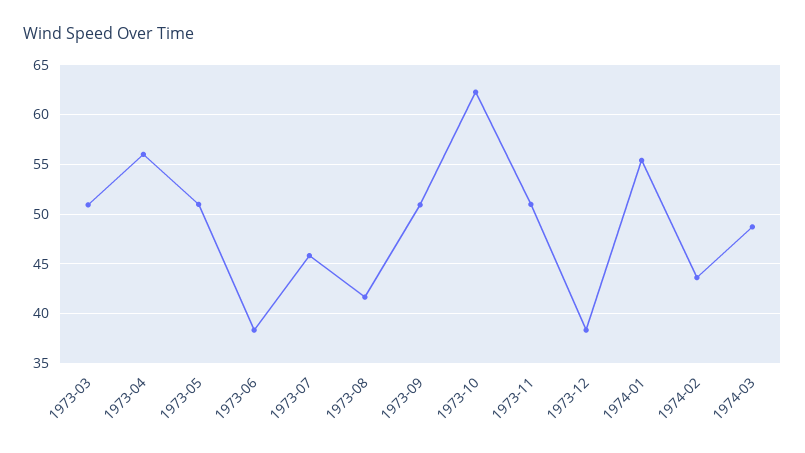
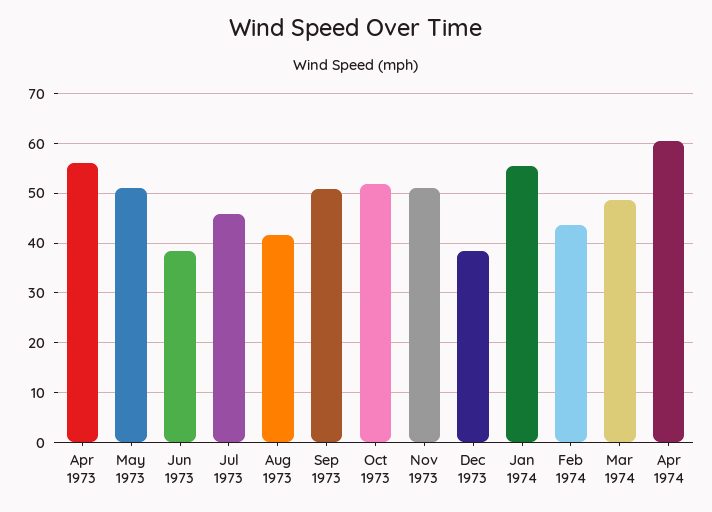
1973-03: 51 -> none
1973-10: 62 -> 52
Apr 1974: none -> 60

